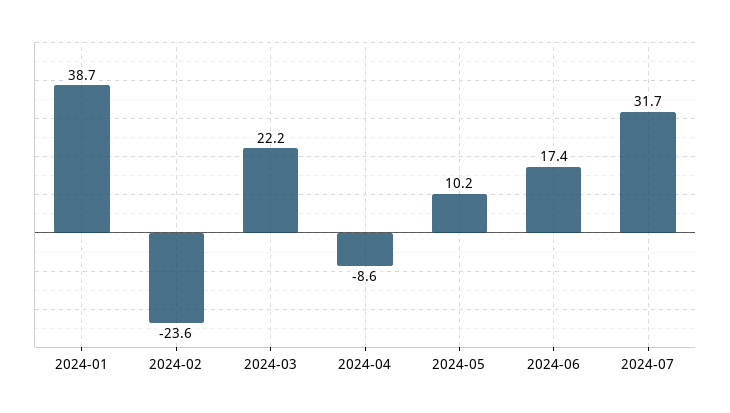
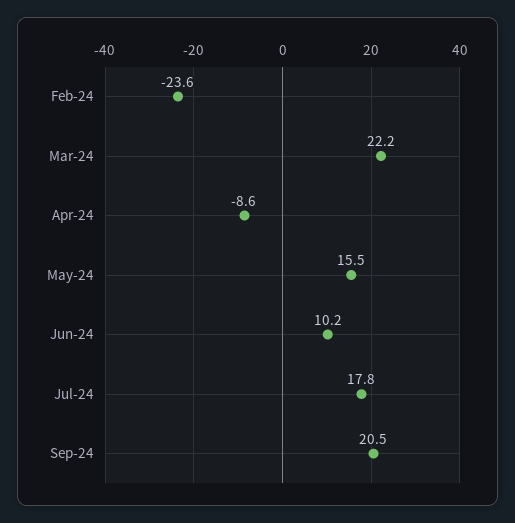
2024-01: 38.7 -> none
2024-05: 10.2 -> 15.5
2024-06: 17.4 -> 10.2
2024-07: 31.7 -> 17.8
Sep-24: none -> 20.5

